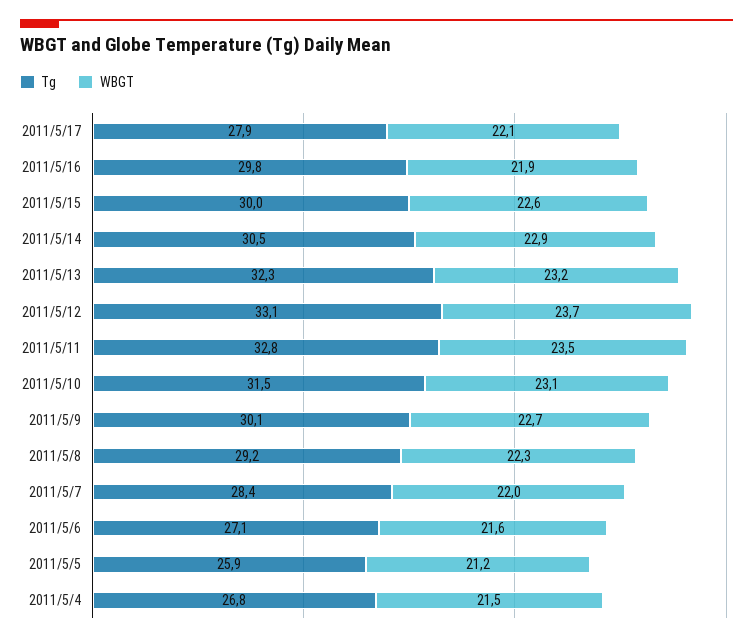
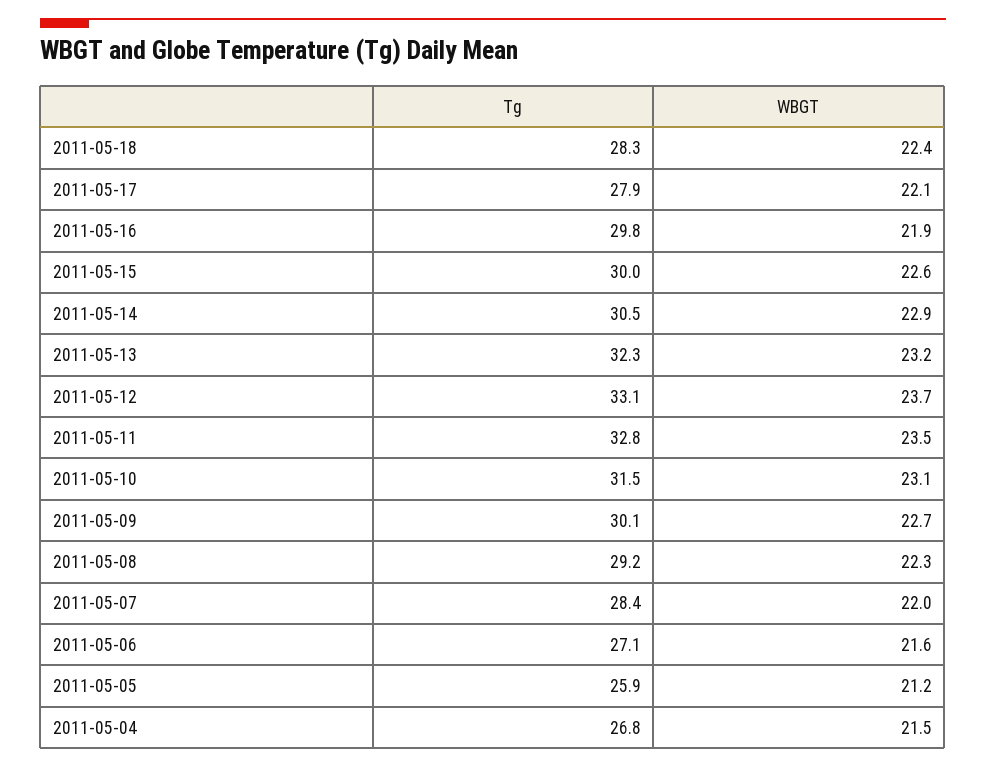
Tg, 2011-05-18: none -> 28.3
WBGT, 2011-05-18: none -> 22.4

